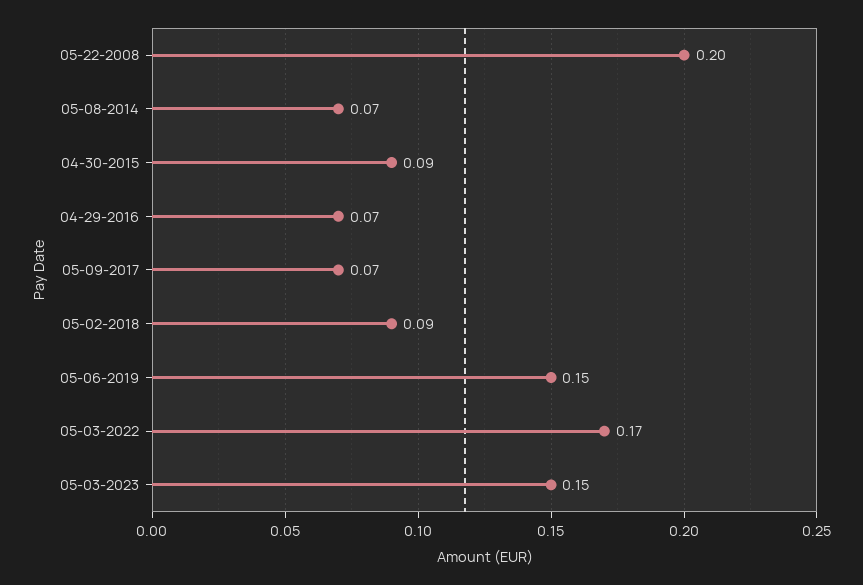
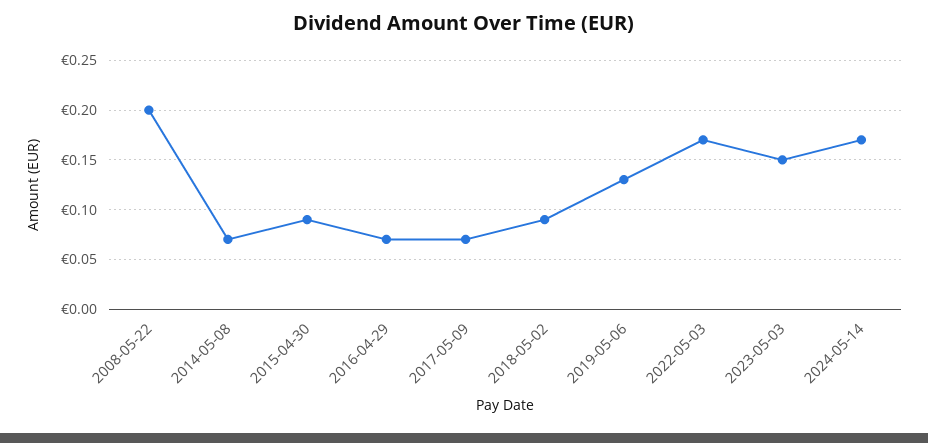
05-06-2019: 0.15 -> 0.13
2024-05-14: none -> 0.17

